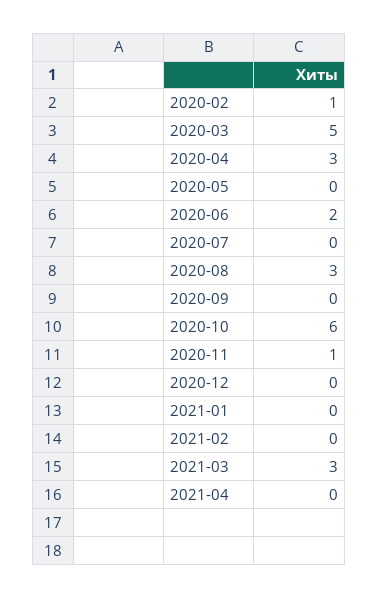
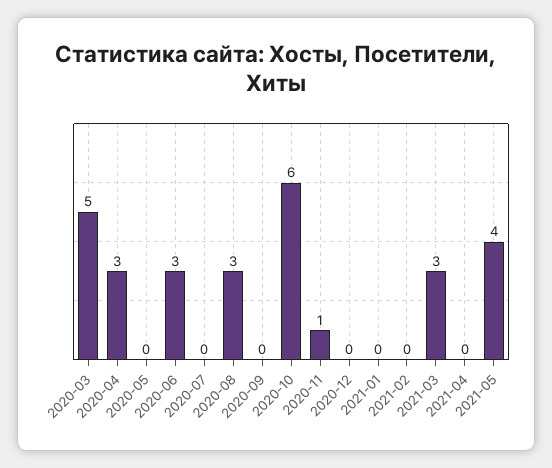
2020-02: 1 -> none
2020-06: 2 -> 3
2021-05: none -> 4

